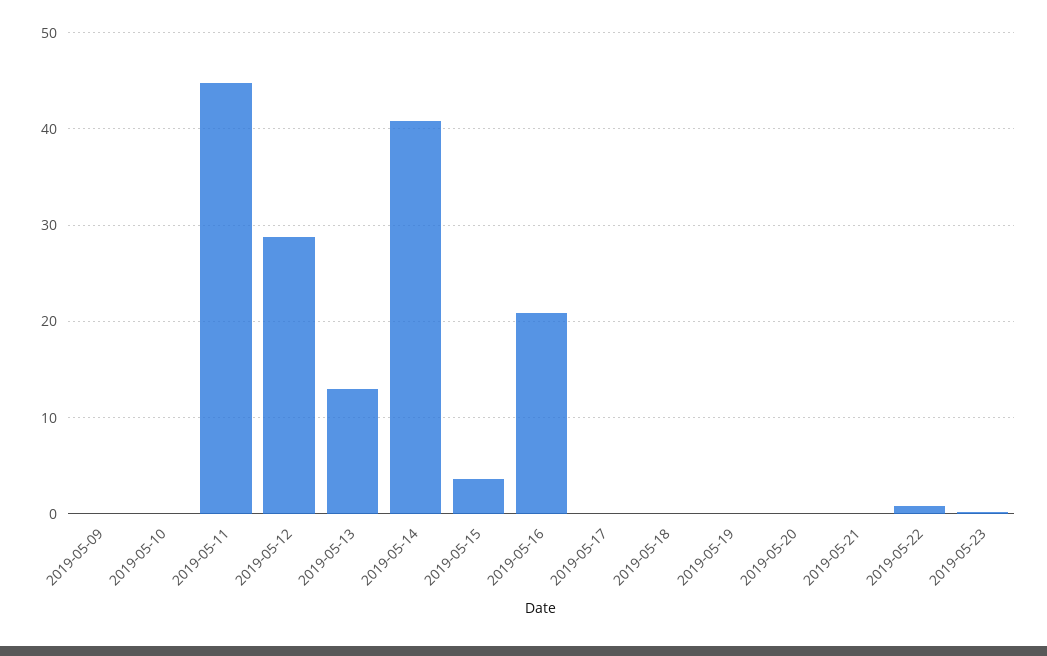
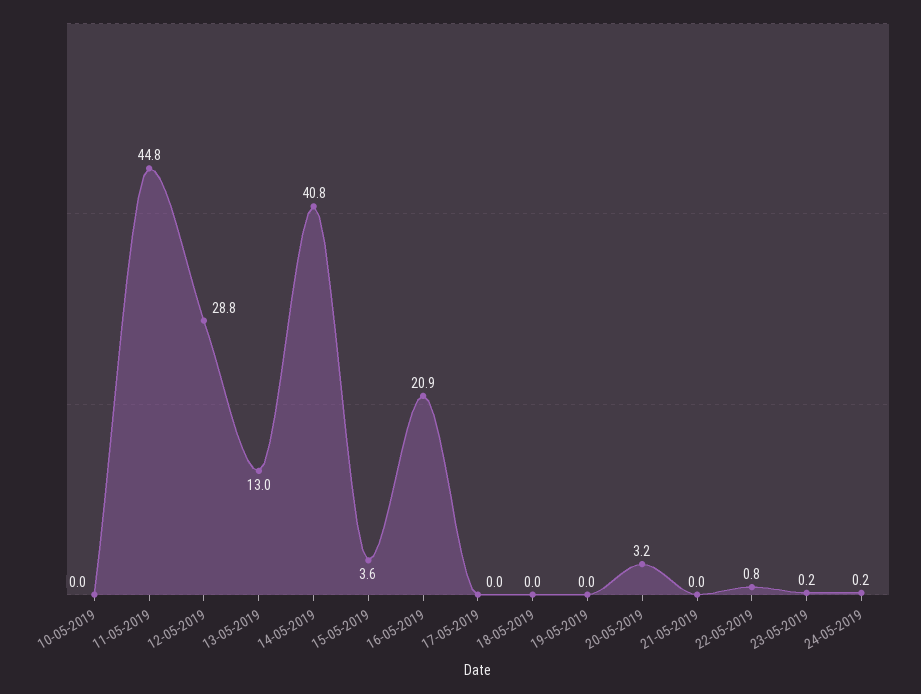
2019-05-09: 0 -> none
2019-05-20: 0 -> 3.2
24-05-2019: none -> 0.2

